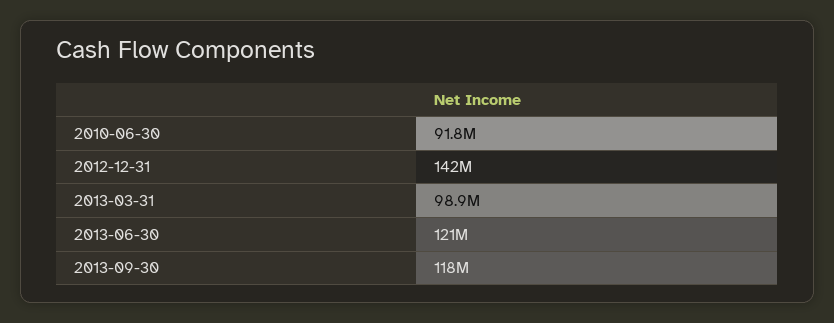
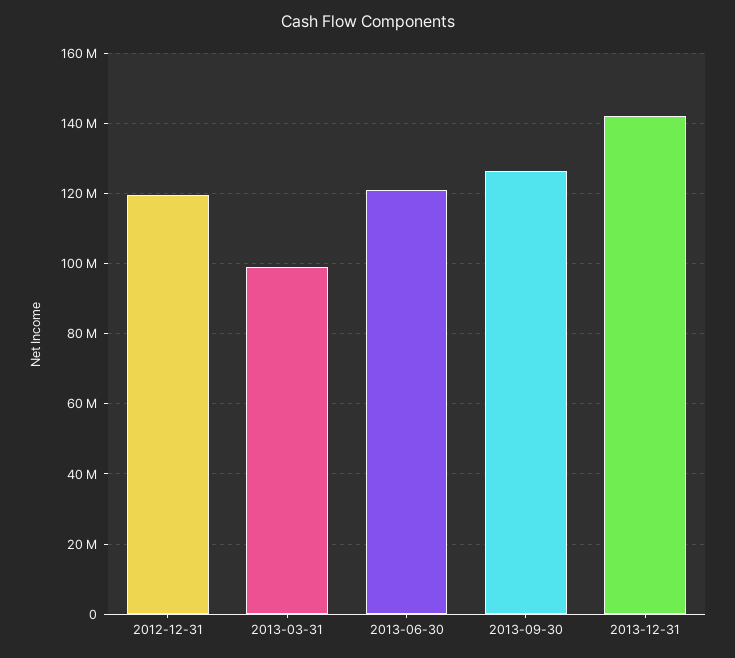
2010-06-30: 91800000 -> none
2012-12-31: 142000000 -> 120000000
2013-09-30: 118000000 -> 126000000
2013-12-31: none -> 142000000

